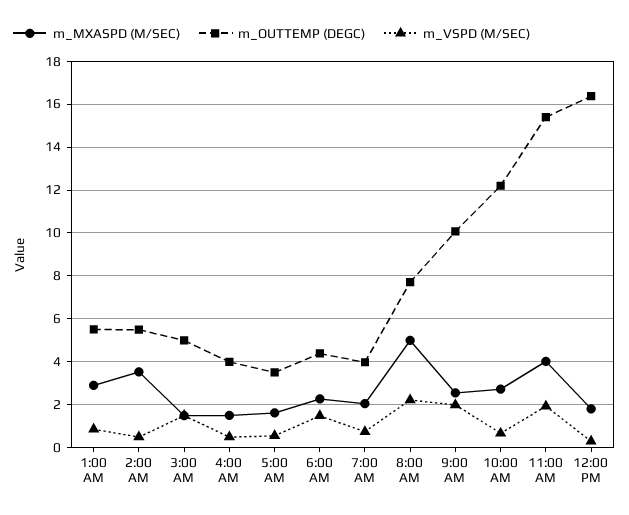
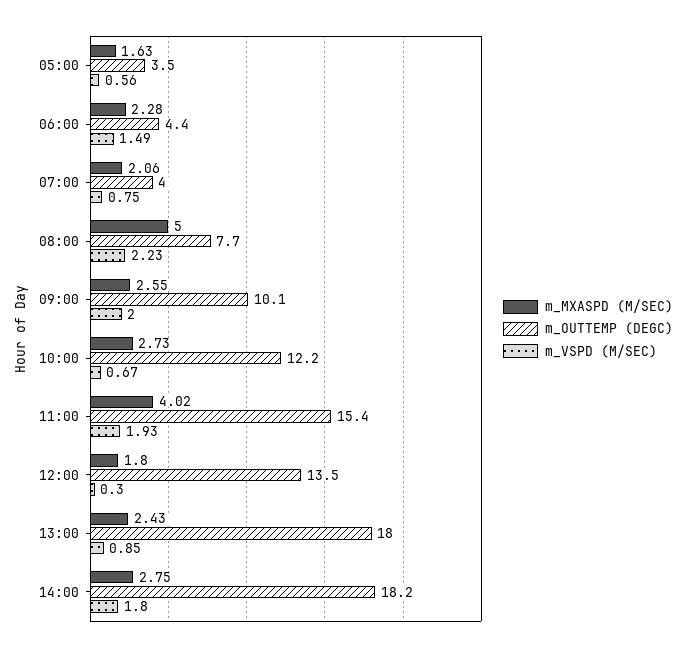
m_MXASPD (M/SEC), 1:00 AM: 3 -> none
m_OUTTEMP (DEGC), 1:00 AM: 5.5 -> none
m_VSPD (M/SEC), 1:00 AM: 1 -> none
m_MXASPD (M/SEC), 2:00 AM: 3.5 -> none
m_OUTTEMP (DEGC), 2:00 AM: 5.5 -> none
m_VSPD (M/SEC), 2:00 AM: 0.5 -> none
m_MXASPD (M/SEC), 3:00 AM: 1.5 -> none
m_OUTTEMP (DEGC), 3:00 AM: 5 -> none
m_VSPD (M/SEC), 3:00 AM: 1.5 -> none
m_MXASPD (M/SEC), 4:00 AM: 1.5 -> none
m_OUTTEMP (DEGC), 4:00 AM: 4 -> none
m_VSPD (M/SEC), 4:00 AM: 0.5 -> none
m_OUTTEMP (DEGC), 12:00 PM: 16.5 -> 13.5
m_MXASPD (M/SEC), 13:00: none -> 2.43
m_OUTTEMP (DEGC), 13:00: none -> 18
m_VSPD (M/SEC), 13:00: none -> 0.85
m_MXASPD (M/SEC), 14:00: none -> 2.75
m_OUTTEMP (DEGC), 14:00: none -> 18.2
m_VSPD (M/SEC), 14:00: none -> 1.8

